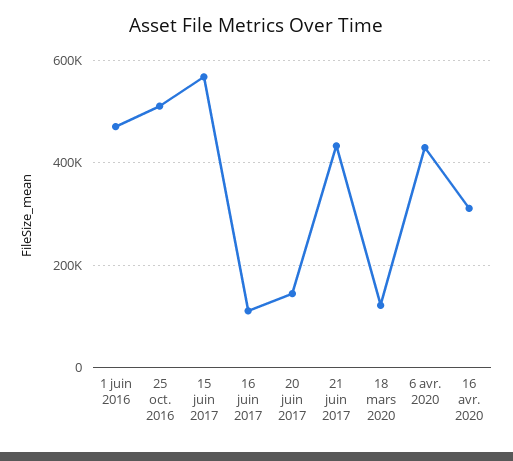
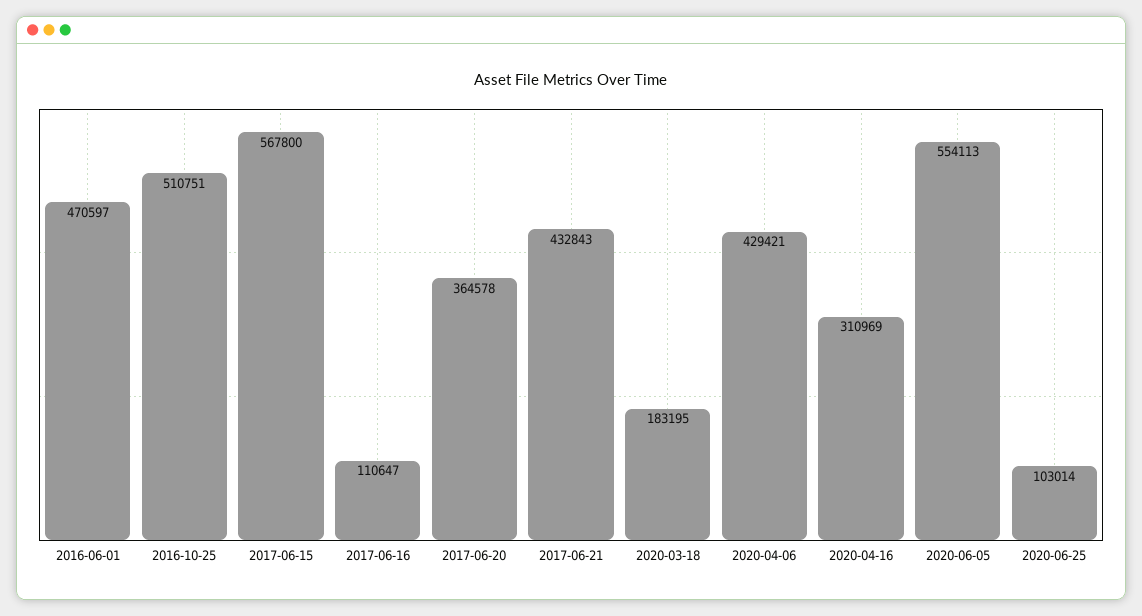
20 juin 2017: 140000 -> 364578
18 mars 2020: 120000 -> 183195
2020-06-05: none -> 554113
2020-06-25: none -> 103014

